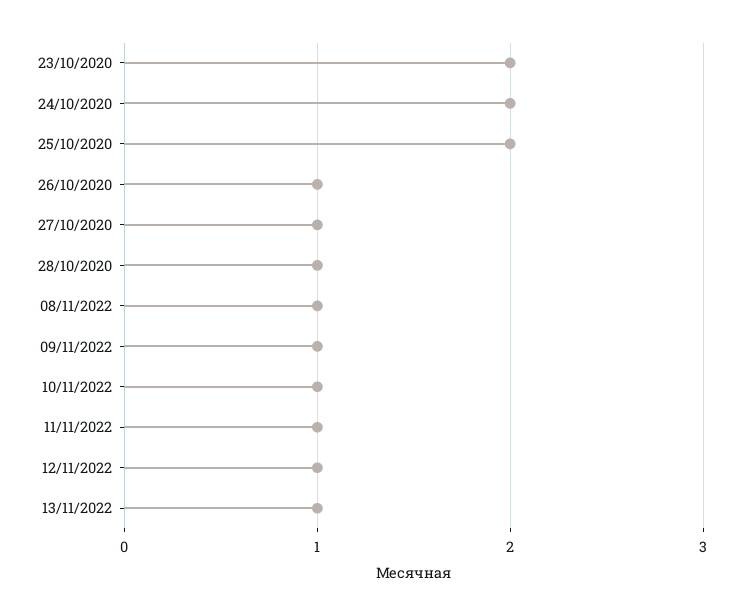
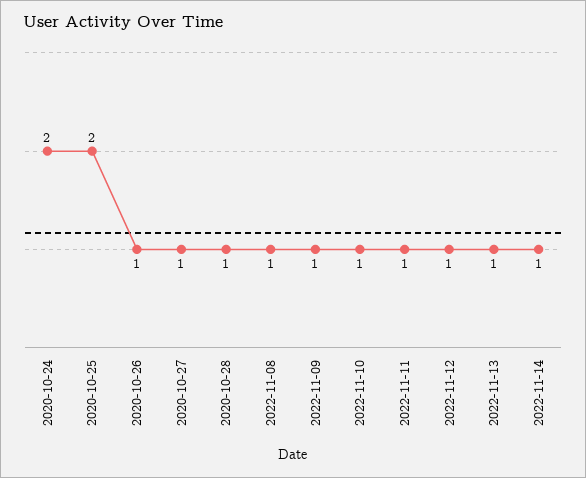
23/10/2020: 2 -> none
2022-11-14: none -> 1

